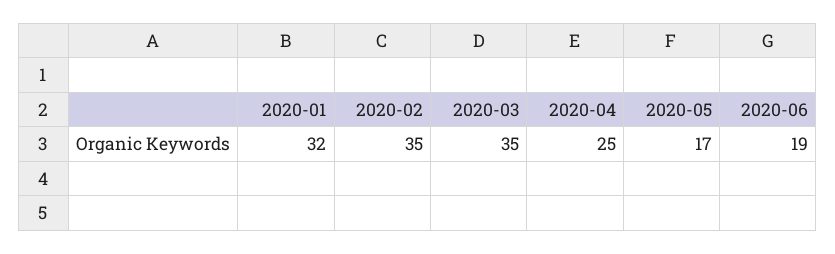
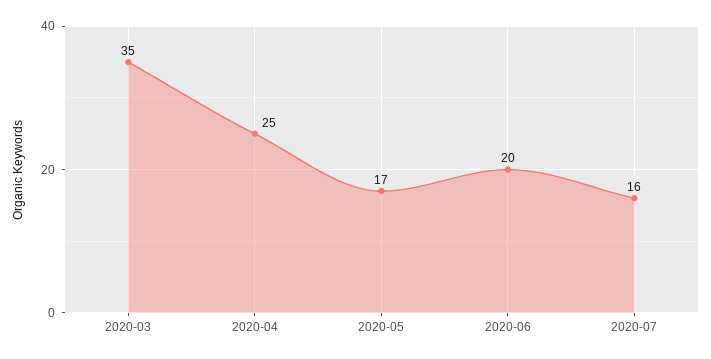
2020-01: 32 -> none
2020-02: 35 -> none
2020-06: 19 -> 20
2020-07: none -> 16

